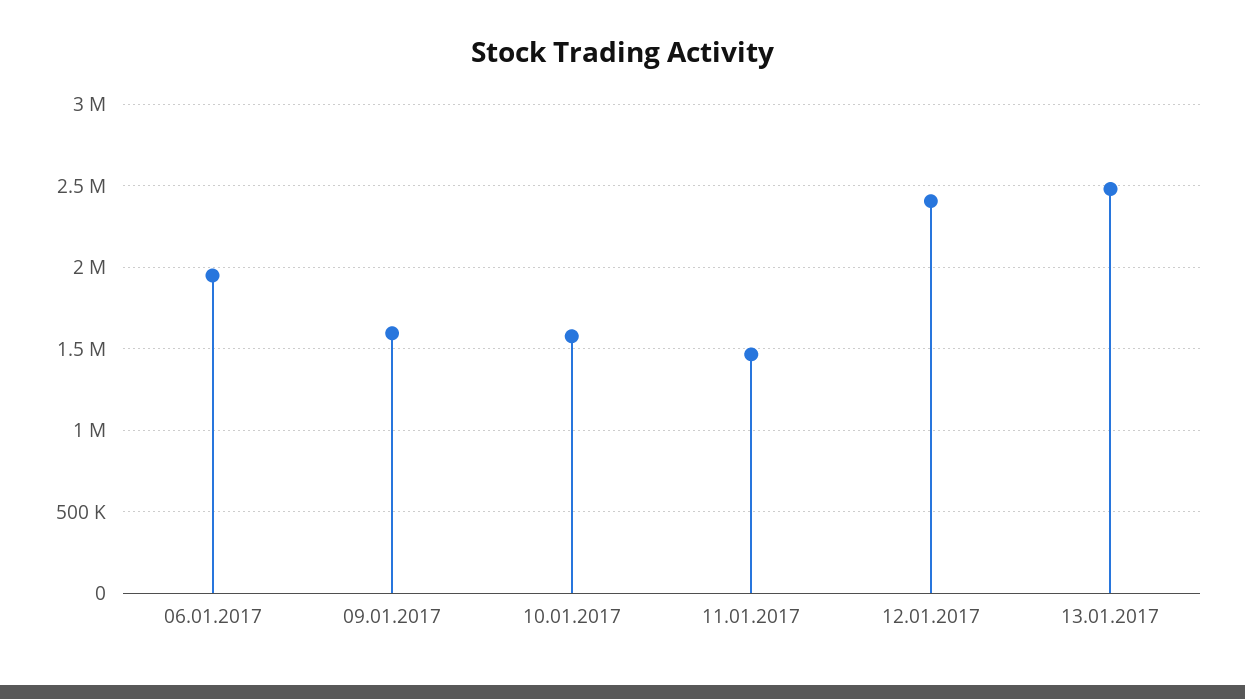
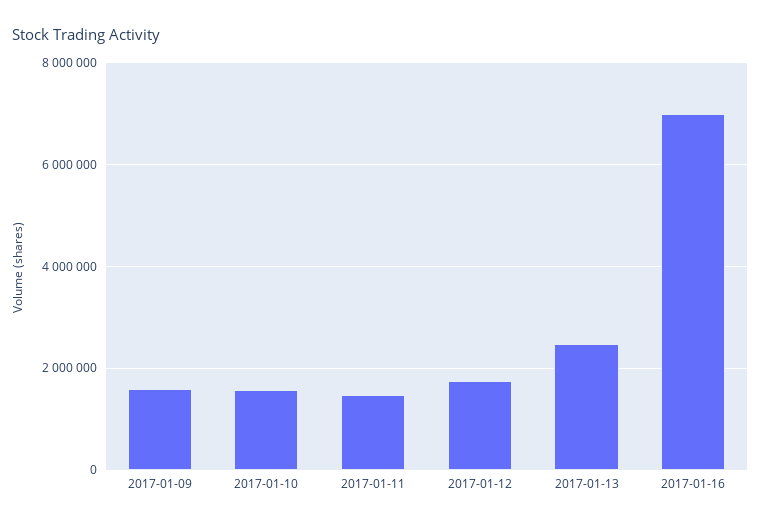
06.01.2017: 1950000 -> none
12.01.2017: 2400000 -> 1800000
2017-01-16: none -> 7000000

